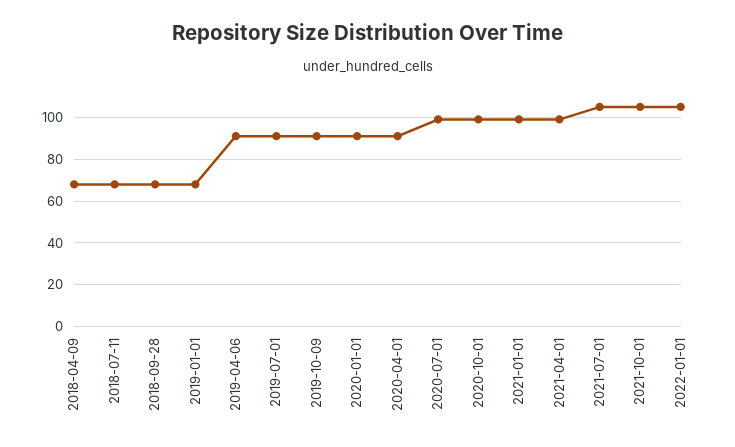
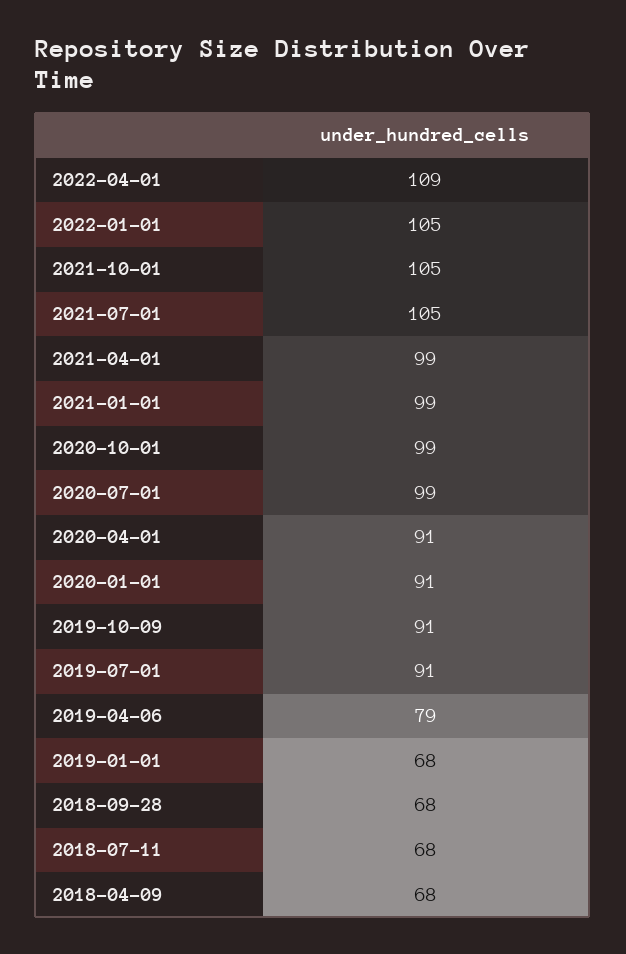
2019-04-06: 90 -> 79
2022-04-01: none -> 109

